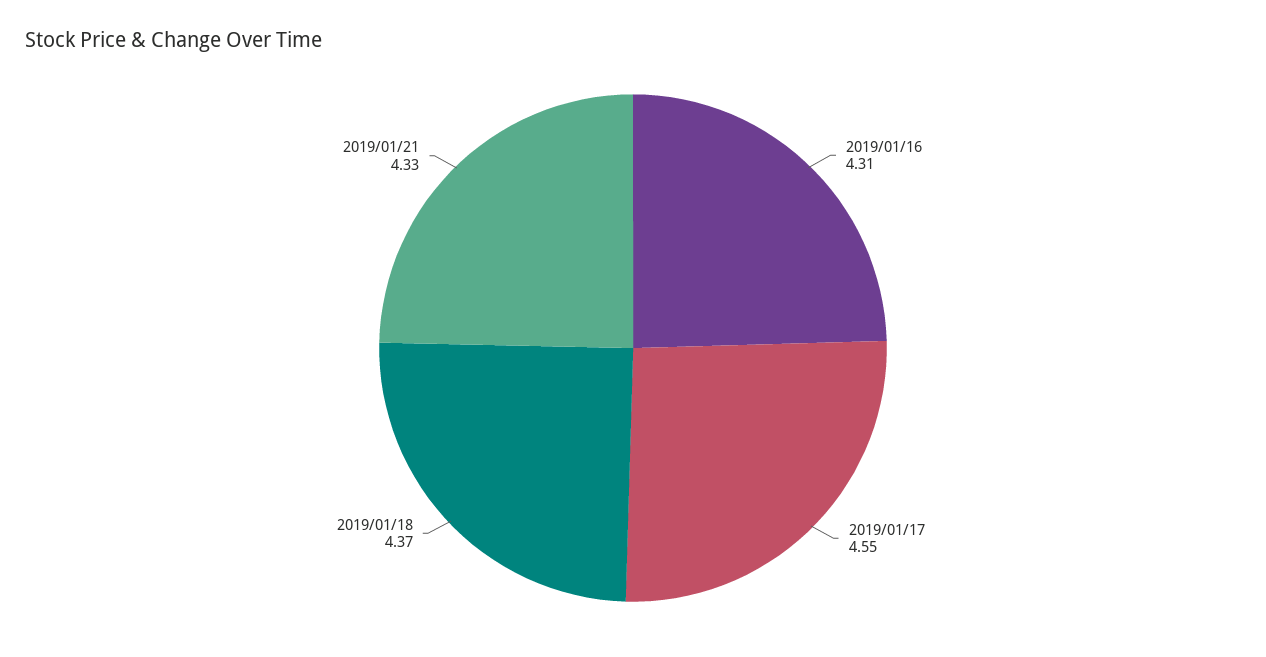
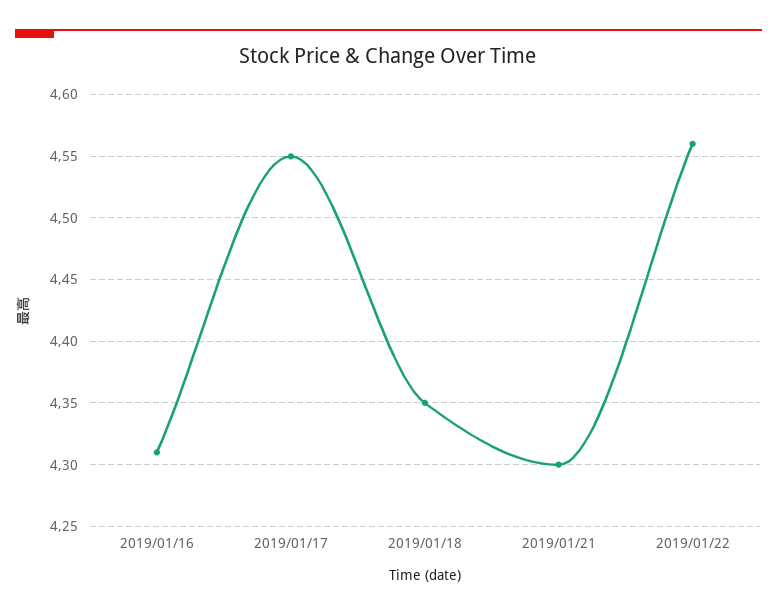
2019/01/18: 4.37 -> 4.35
2019/01/21: 4.33 -> 4.3
2019/01/22: none -> 4.56

